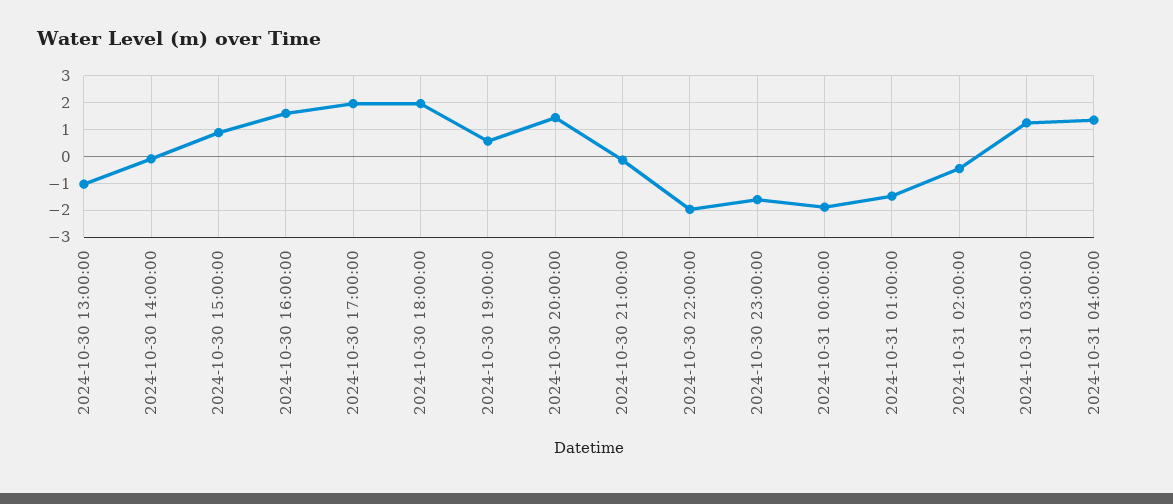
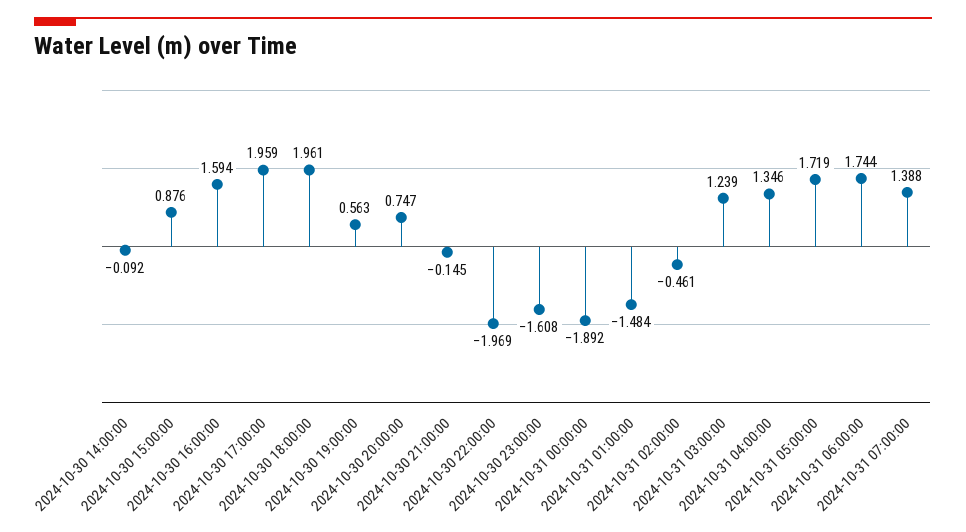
2024-10-30 13:00:00: -1 -> none
2024-10-30 20:00:00: 1.5 -> 0.747
2024-10-31 05:00:00: none -> 1.719
2024-10-31 06:00:00: none -> 1.744
2024-10-31 07:00:00: none -> 1.388

